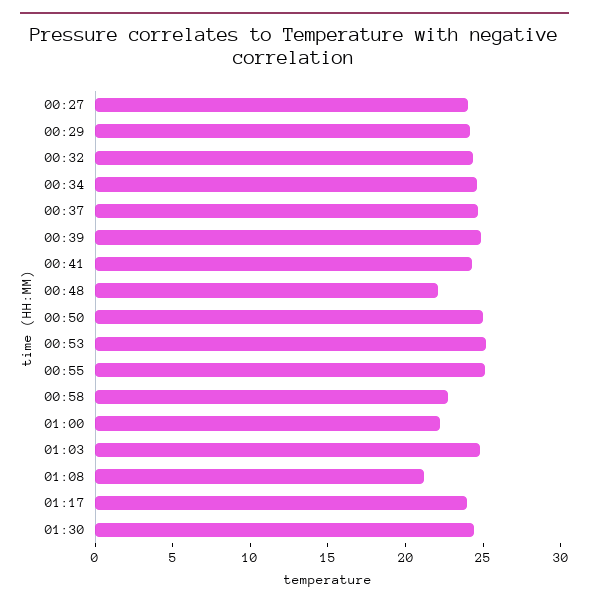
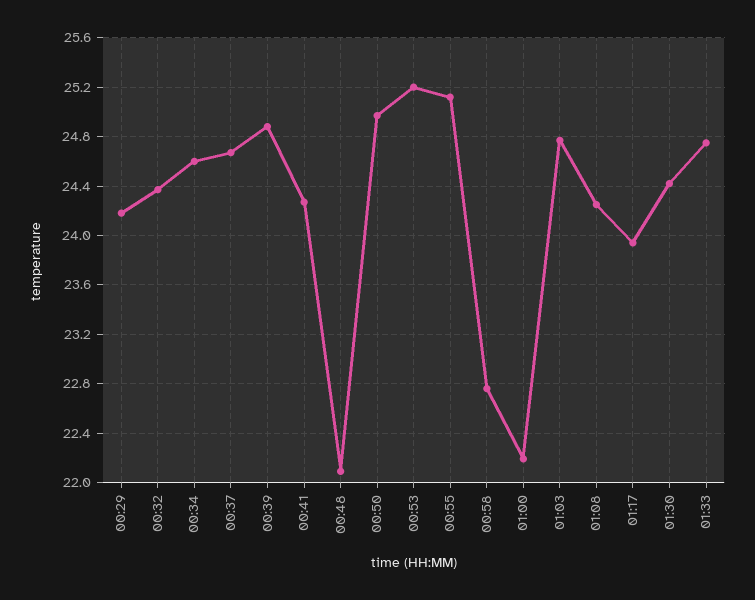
00:27: 24 -> none
01:08: 21 -> 24.25
01:33: none -> 24.75

